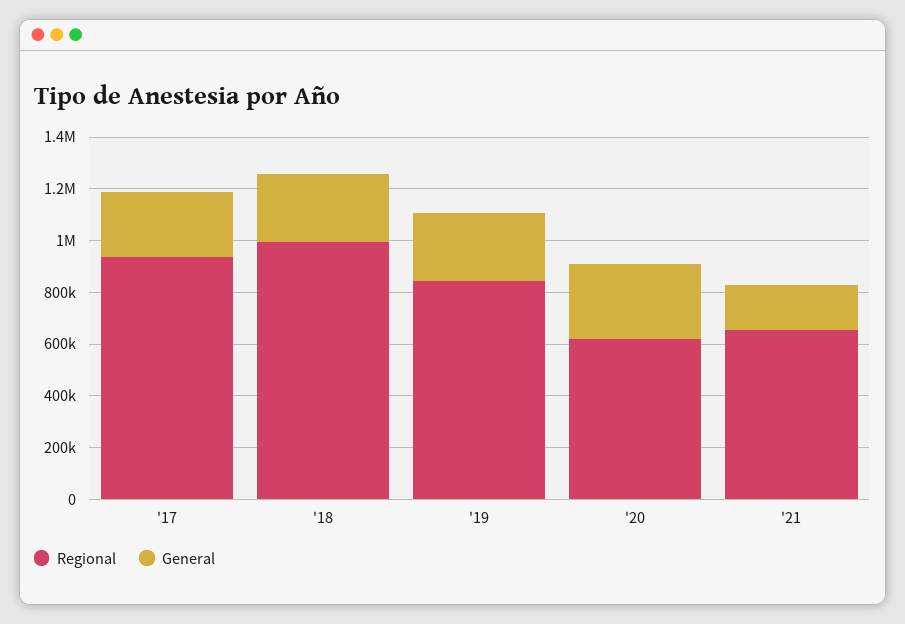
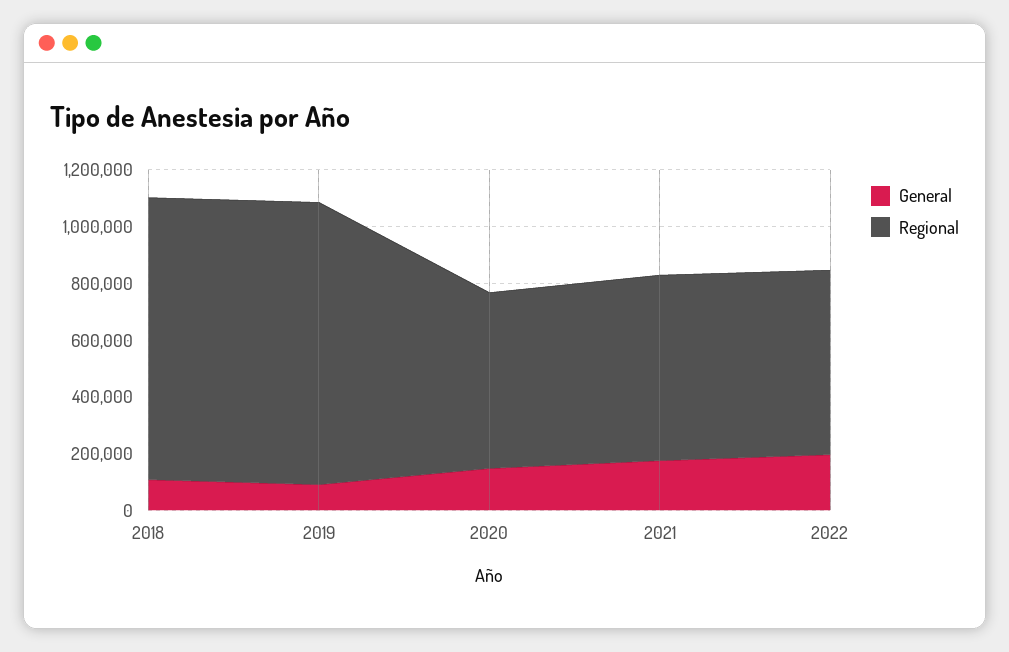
Regional, '17: 950000 -> none
General, '17: 250000 -> none
General, '18: 250000 -> 100000
Regional, '19: 850000 -> 1000000
General, '19: 250000 -> 100000
General, '20: 300000 -> 150000
General, 2022: none -> 200000
Regional, 2022: none -> 650000

